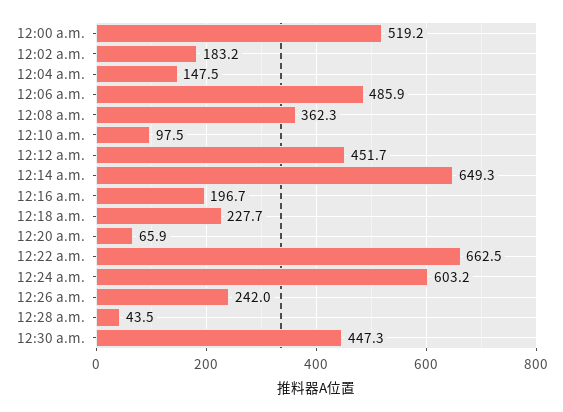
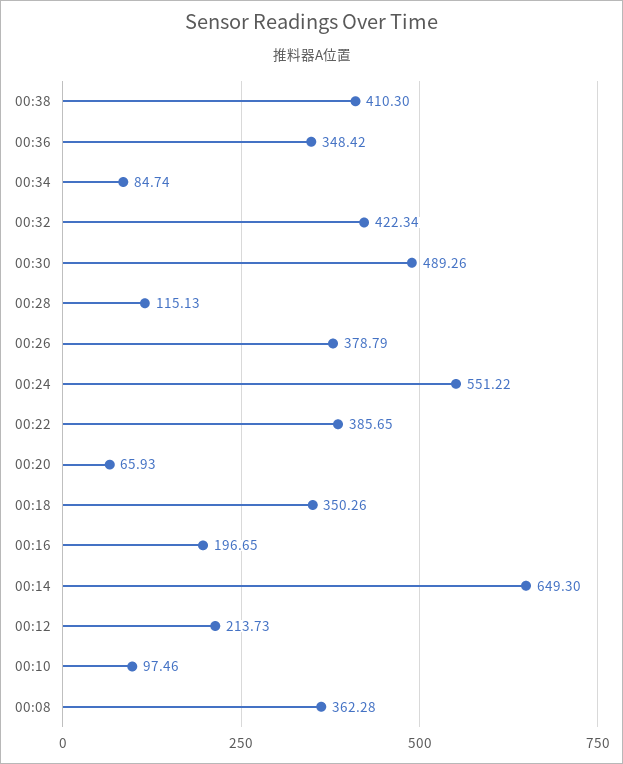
12:00 a.m.: 519.2 -> none
12:02 a.m.: 183.2 -> none
12:04 a.m.: 147.5 -> none
12:06 a.m.: 485.9 -> none
12:12 a.m.: 451.7 -> 213.73
12:18 a.m.: 227.7 -> 350.26
12:22 a.m.: 662.5 -> 385.65
12:24 a.m.: 603.2 -> 551.22
12:26 a.m.: 242 -> 378.79
12:28 a.m.: 43.5 -> 115.13
12:30 a.m.: 447.3 -> 489.26
00:38: none -> 410.3
00:36: none -> 348.42
00:34: none -> 84.74
00:32: none -> 422.34

